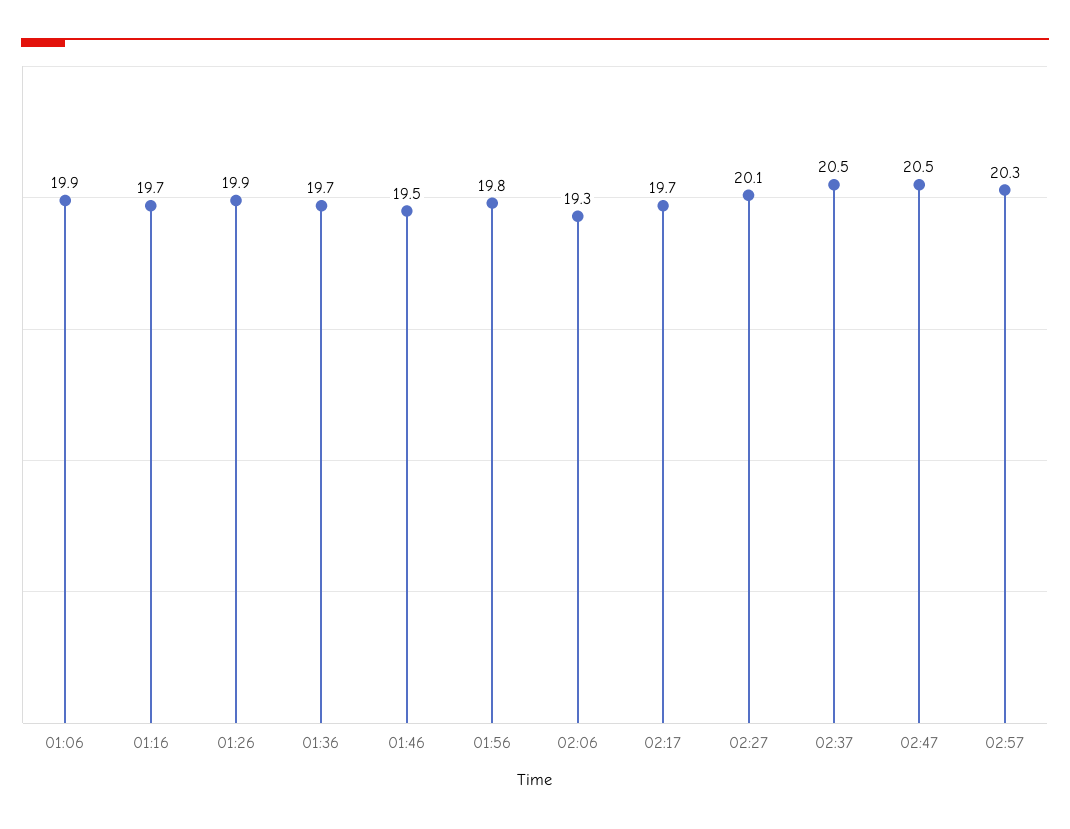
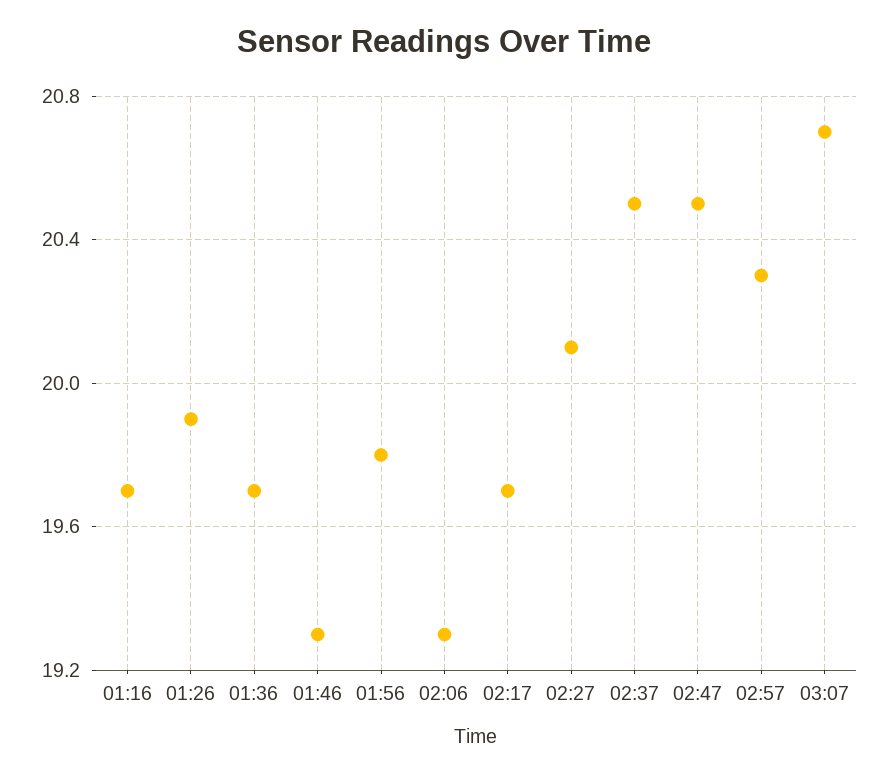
01:06: 19.9 -> none
01:46: 19.5 -> 19.3
03:07: none -> 20.7

